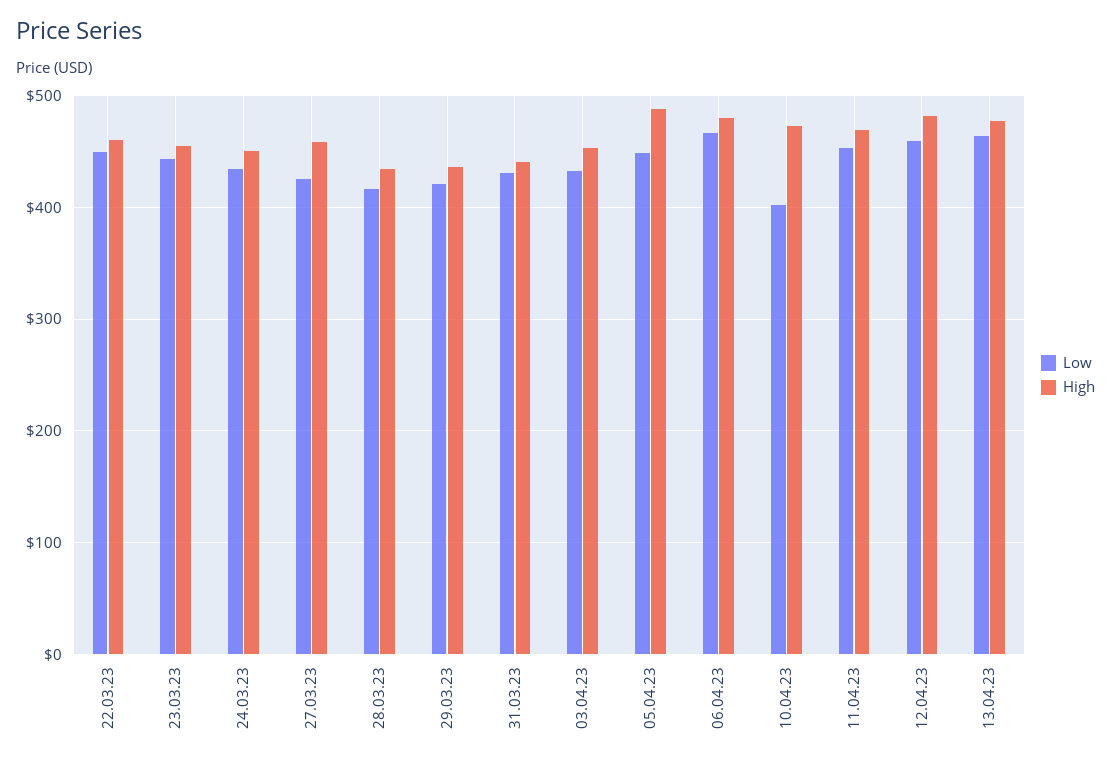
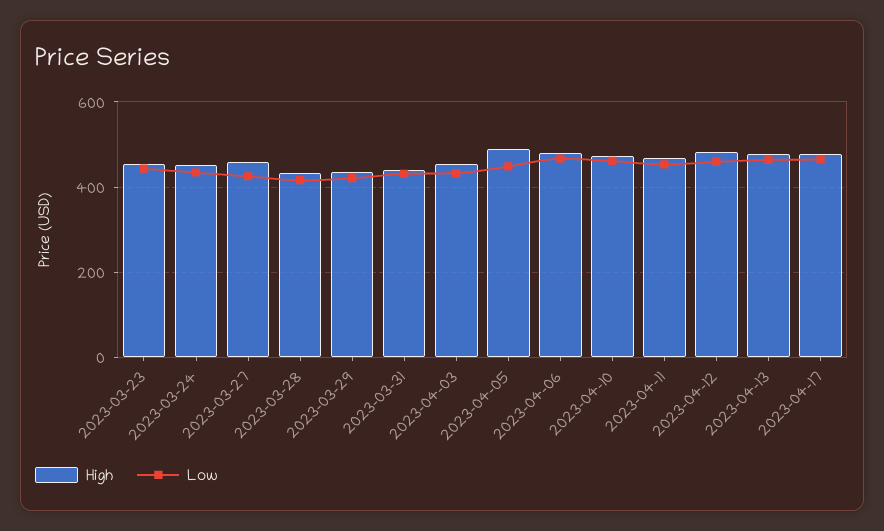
Low, 22.03.23: 450 -> none
High, 22.03.23: 460 -> none
Low, 10.04.23: 400 -> 460
High, 2023-04-17: none -> 480
Low, 2023-04-17: none -> 460

